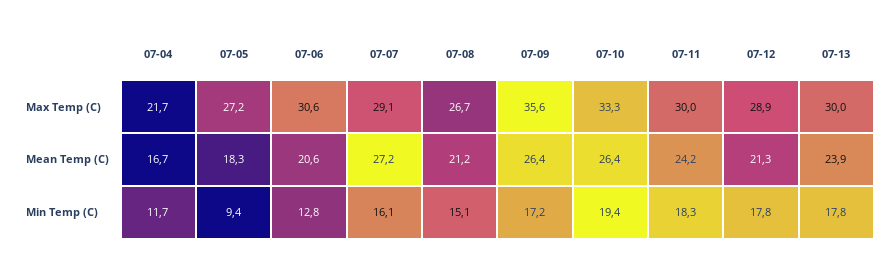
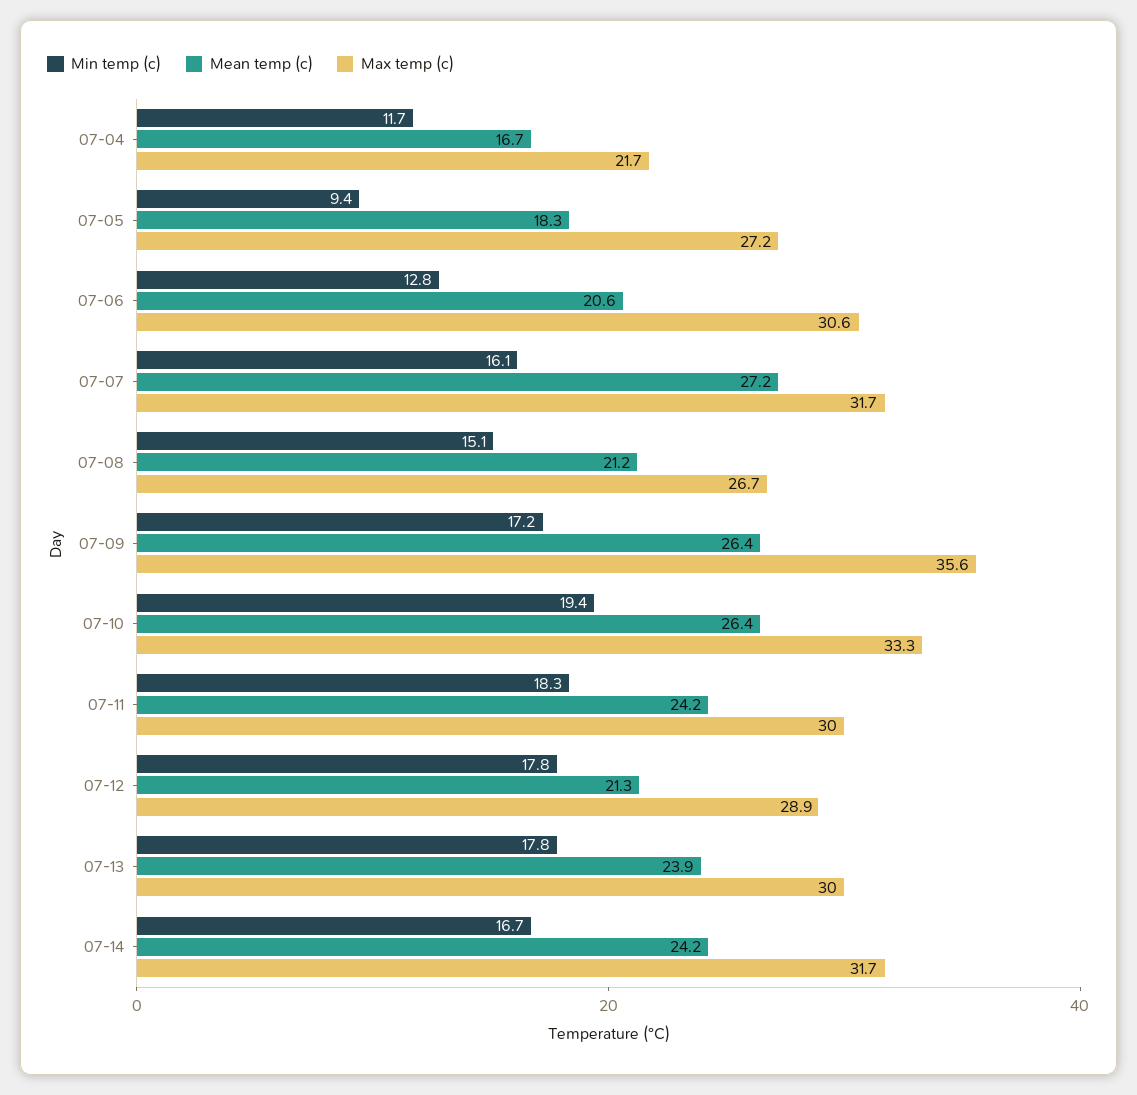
Max Temp (C), 07-07: 29.1 -> 31.7
Min Temp (C), 07-14: none -> 16.7
Mean Temp (C), 07-14: none -> 24.2
Max Temp (C), 07-14: none -> 31.7

